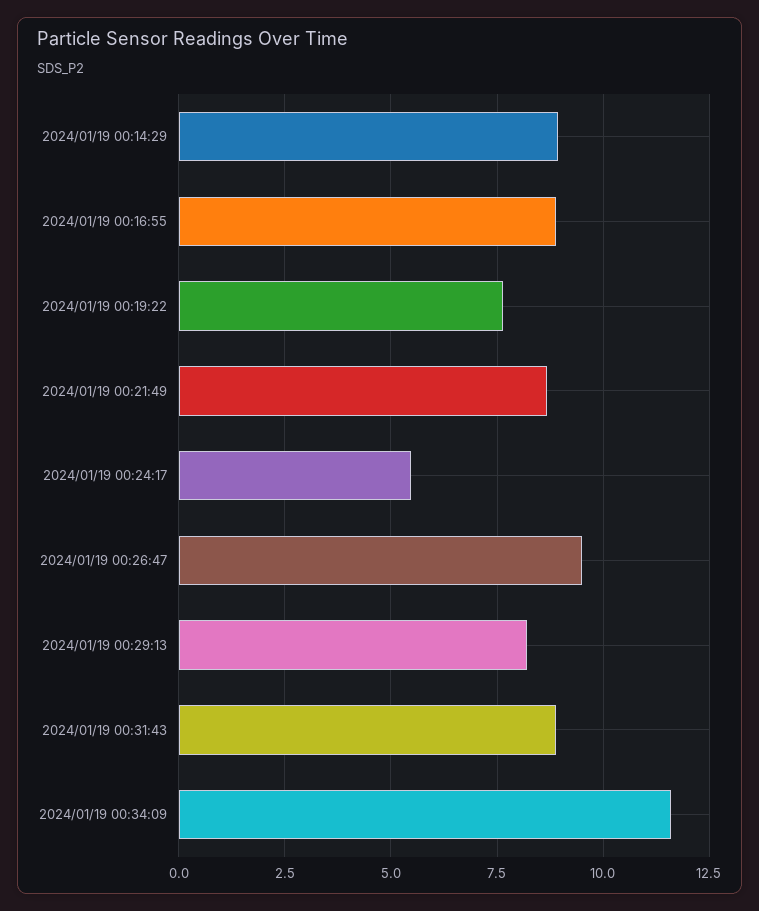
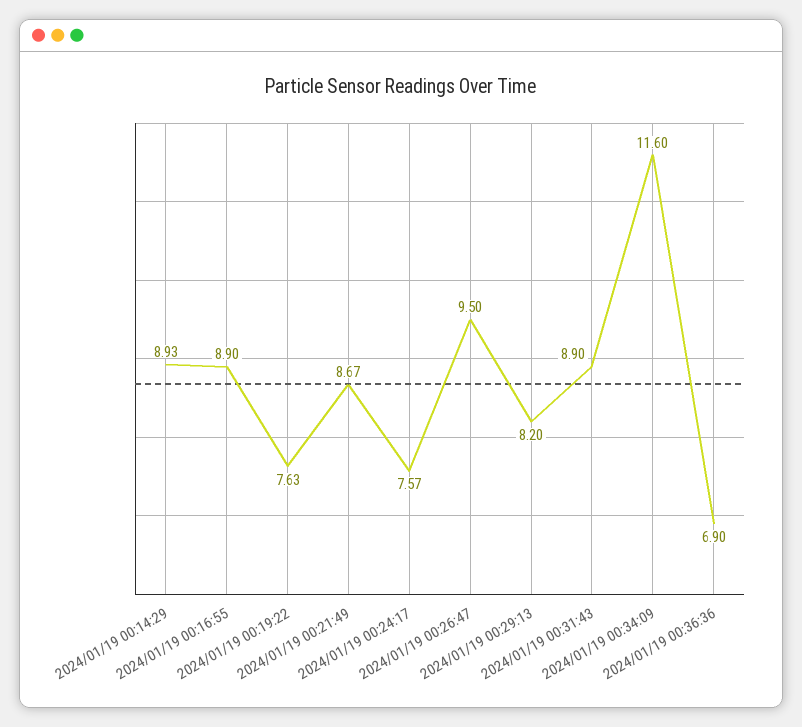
2024/01/19 00:24:17: 5.5 -> 7.57
2024/01/19 00:36:36: none -> 6.9

